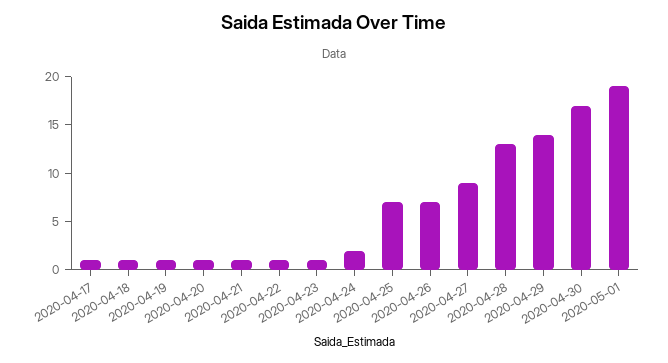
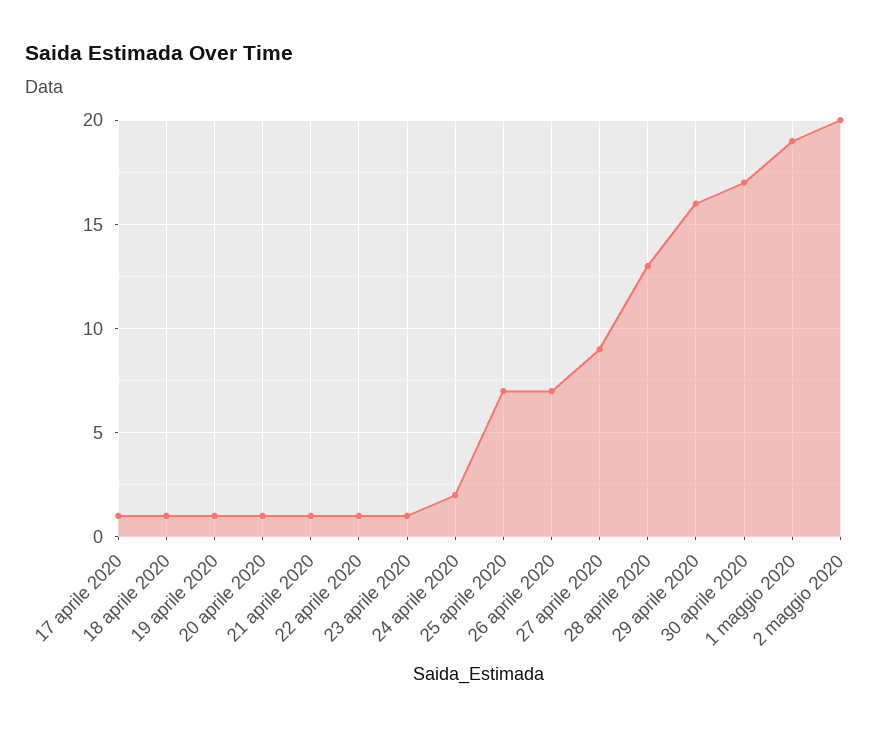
2020-04-29: 14 -> 16
2 maggio 2020: none -> 20

